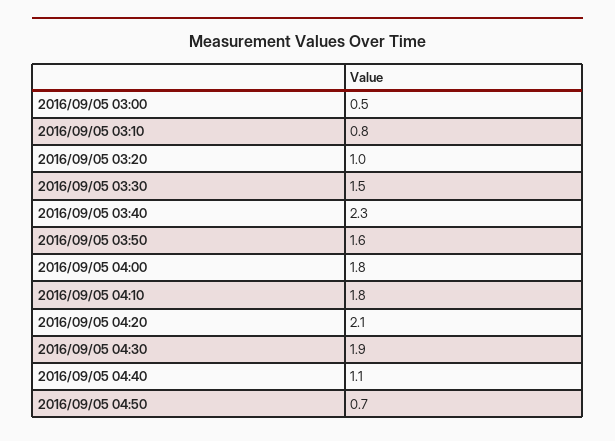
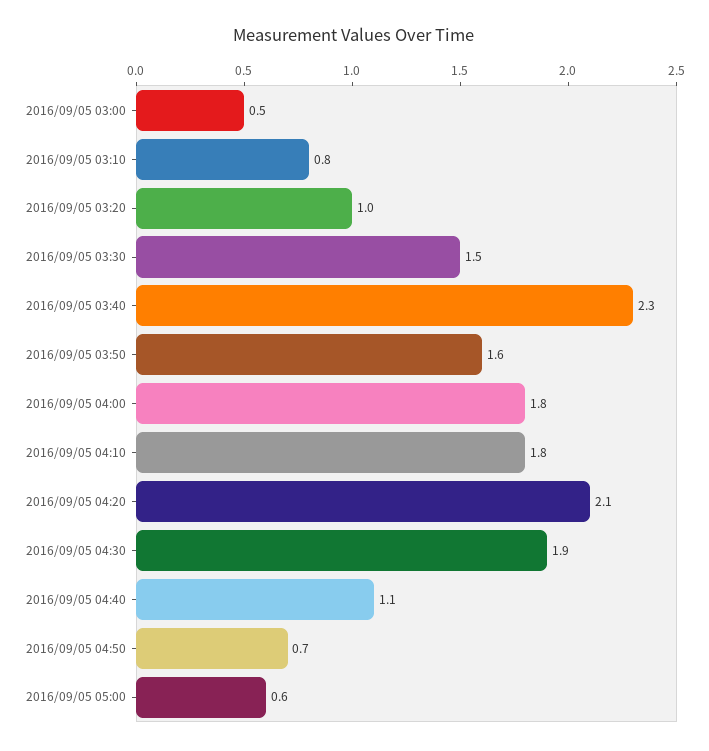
2016/09/05 05:00: none -> 0.6

